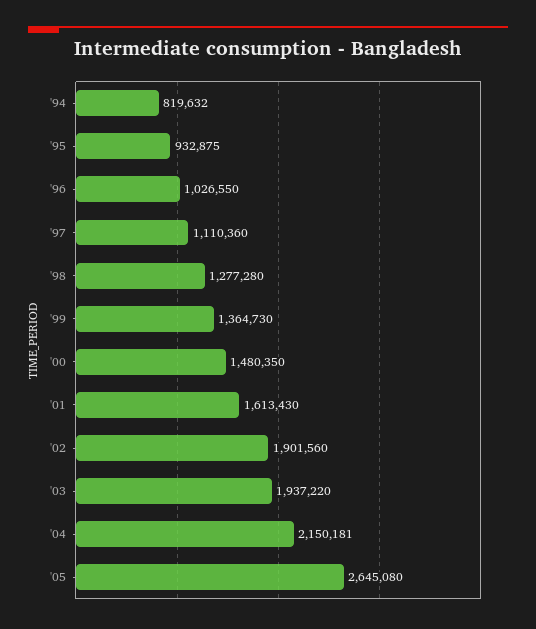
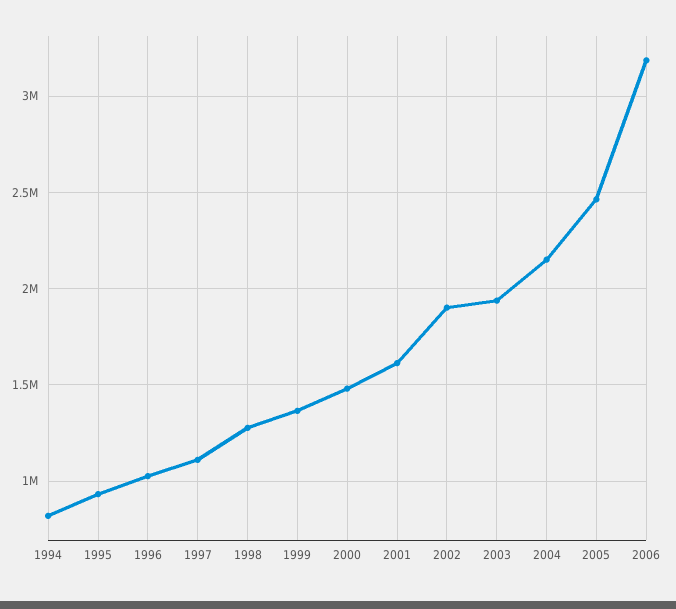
'05: 2645080 -> 2450000
2006: none -> 3200000

